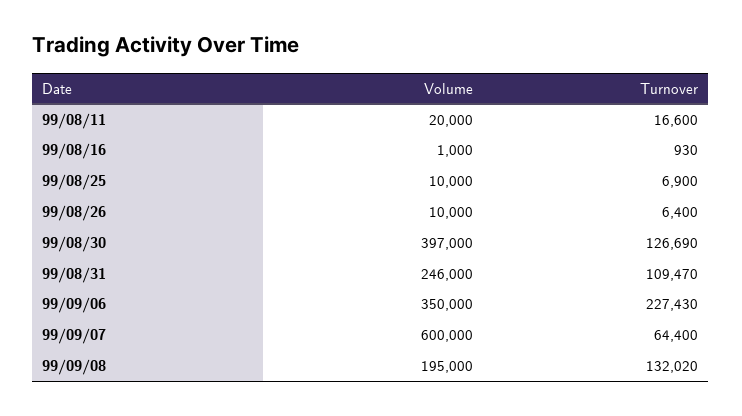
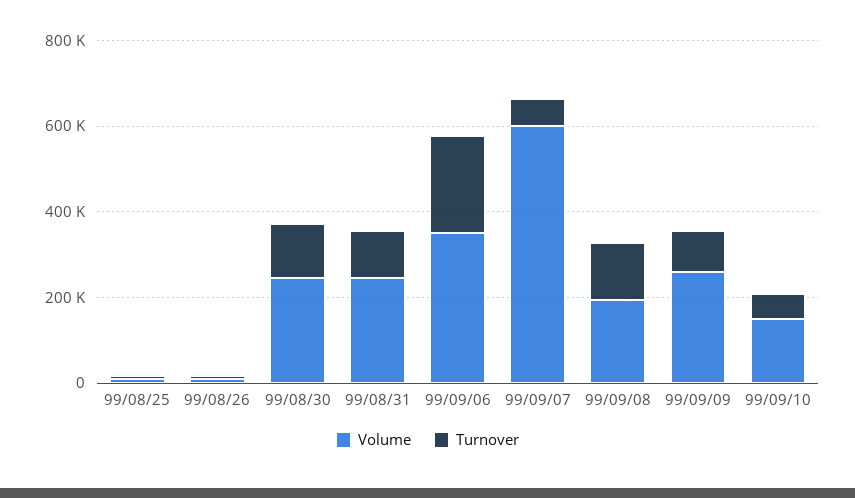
Volume, 99/08/11: 20000 -> none
Turnover, 99/08/11: 16600 -> none
Volume, 99/08/16: 1000 -> none
Turnover, 99/08/16: 930 -> none
Volume, 99/08/30: 397000 -> 250000
Volume, 99/09/09: none -> 250000
Turnover, 99/09/09: none -> 100000
Volume, 99/09/10: none -> 150000
Turnover, 99/09/10: none -> 50000

